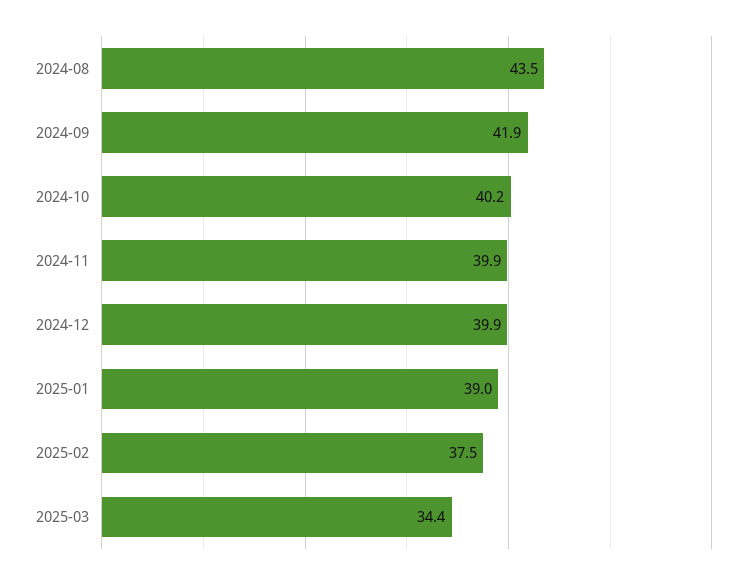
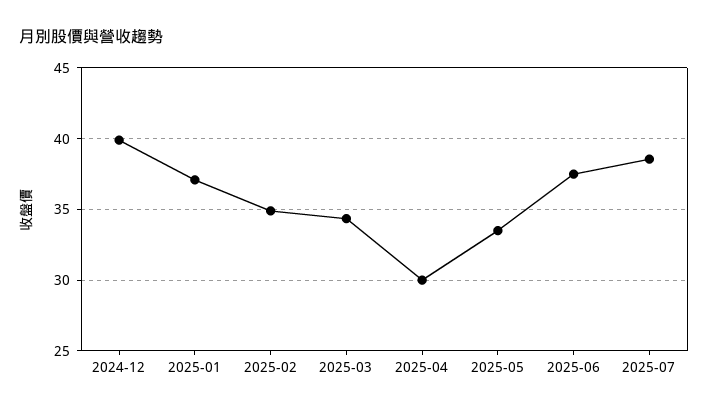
2024-08: 43.5 -> none
2024-09: 41.9 -> none
2024-10: 40.2 -> none
2024-11: 39.9 -> none
2025-01: 39 -> 37
2025-02: 37.5 -> 35
2025-04: none -> 30
2025-05: none -> 33.5
2025-06: none -> 37.5
2025-07: none -> 38.5

